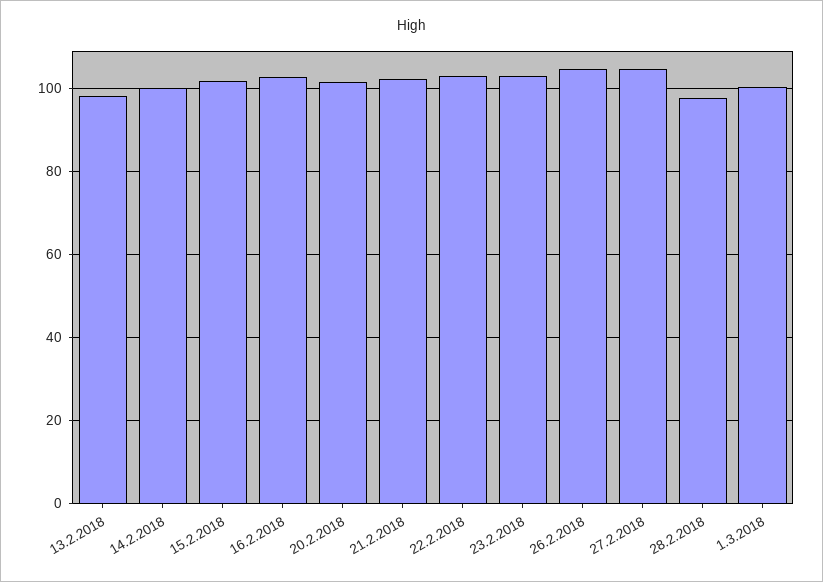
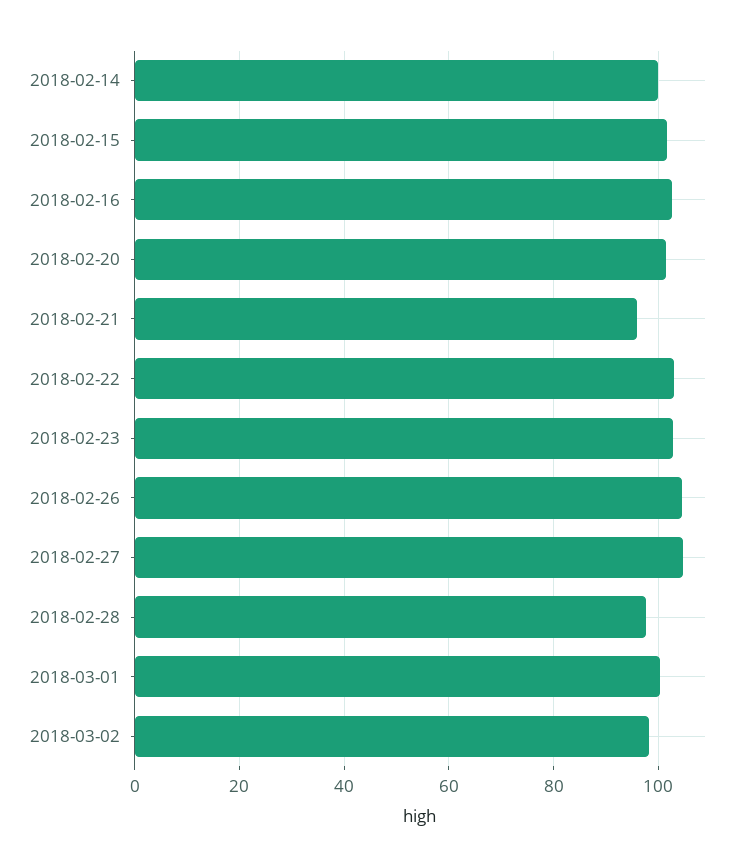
13.2.2018: 98 -> none
21.2.2018: 102 -> 96
2018-03-02: none -> 98

